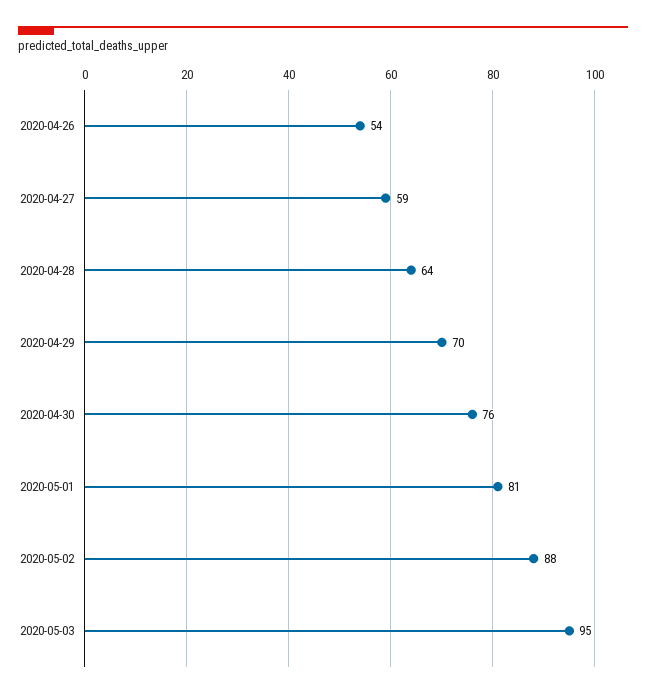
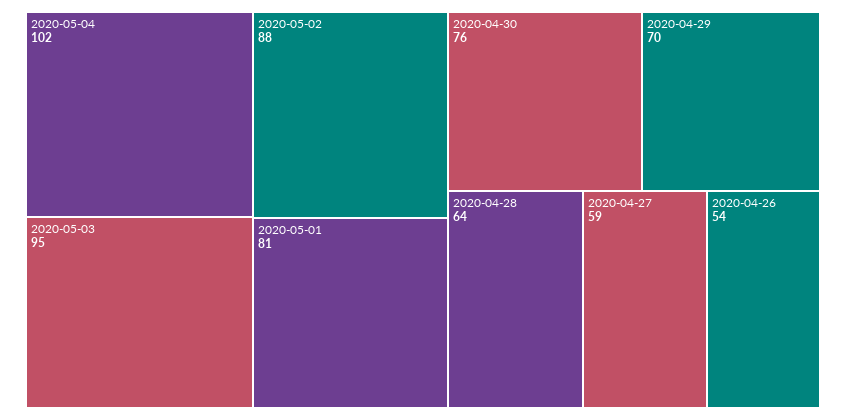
2020-05-04: none -> 102

